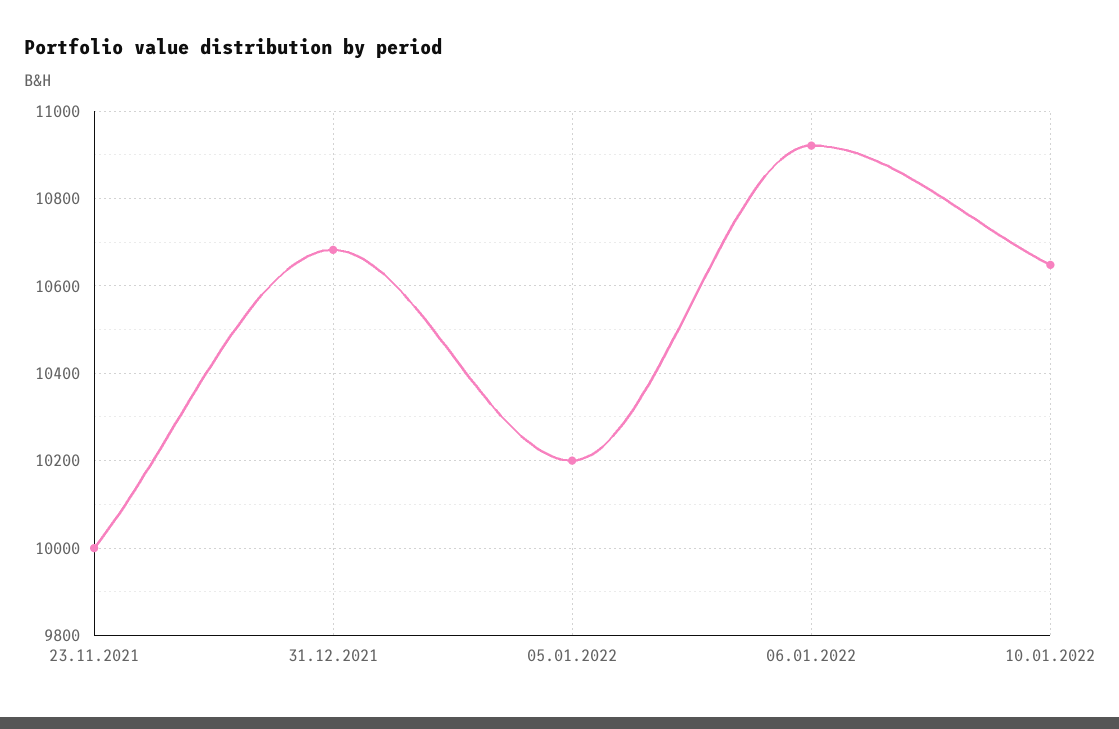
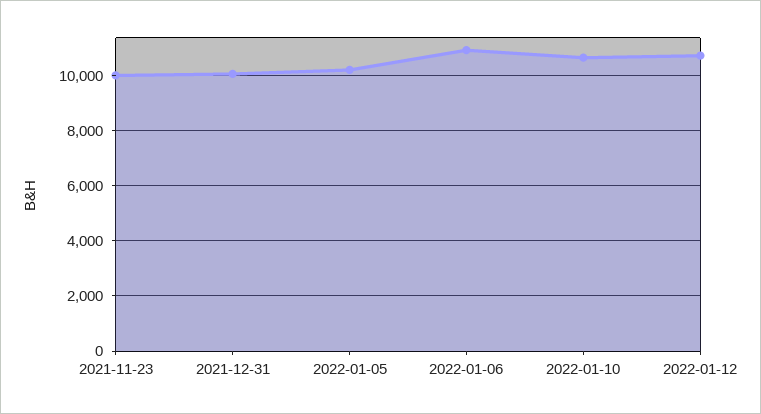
31.12.2021: 10680 -> 10000
2022-01-12: none -> 10750

